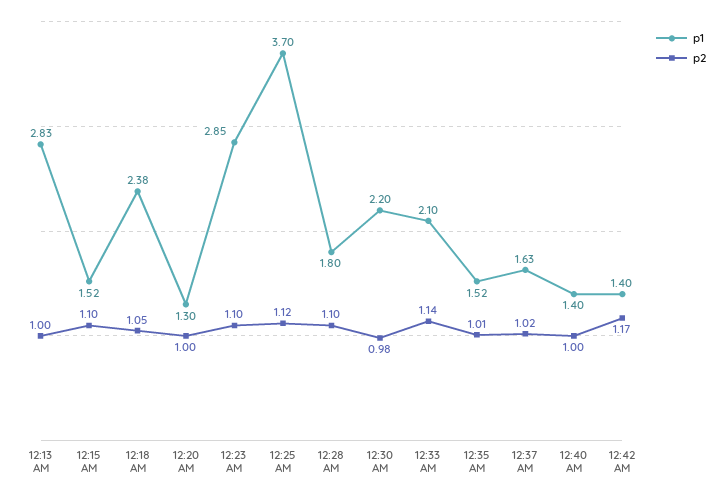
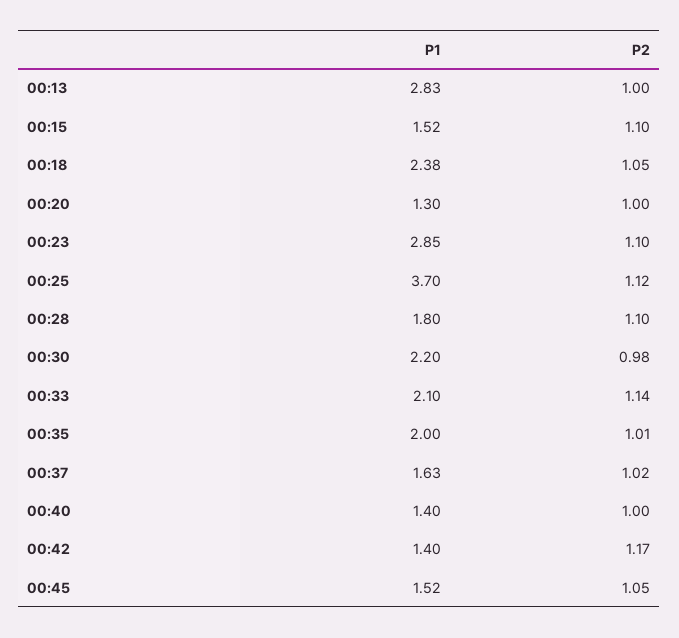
p1, 12:35 AM: 1.52 -> 2
p1, 00:45: none -> 1.52
p2, 00:45: none -> 1.05

